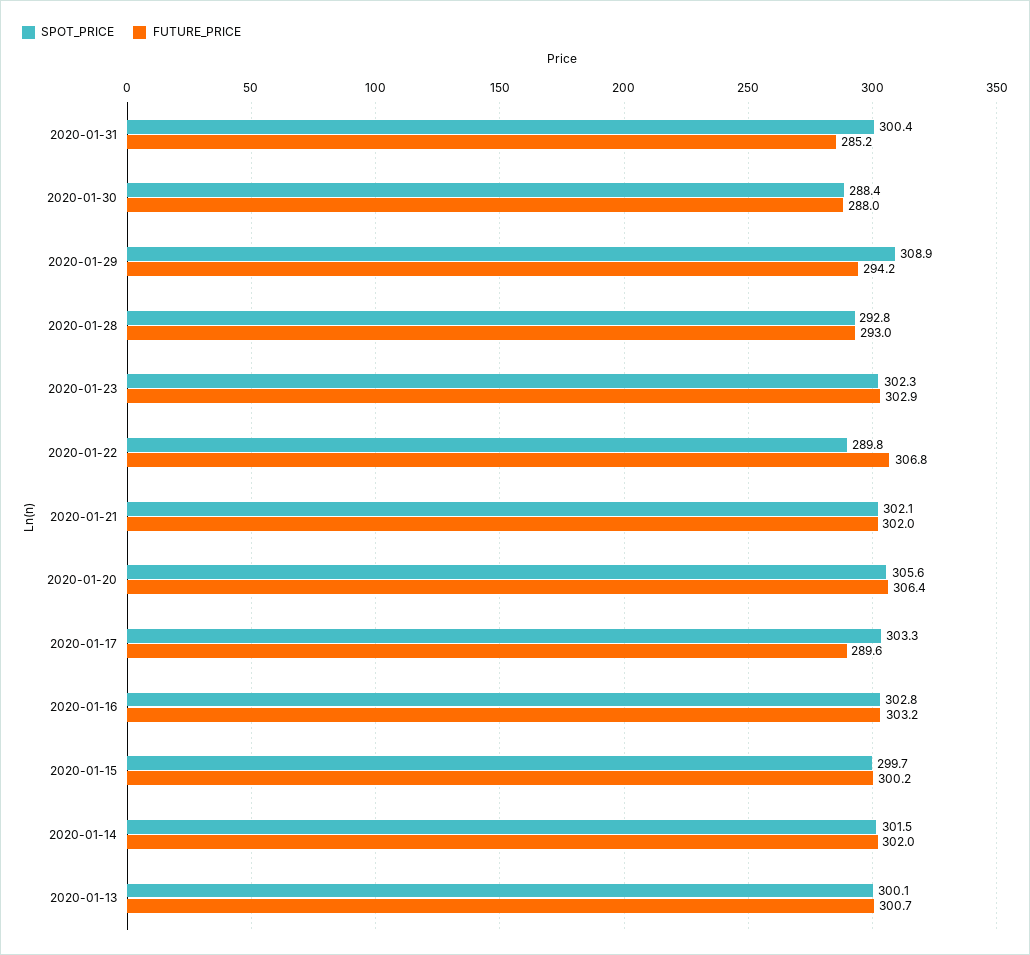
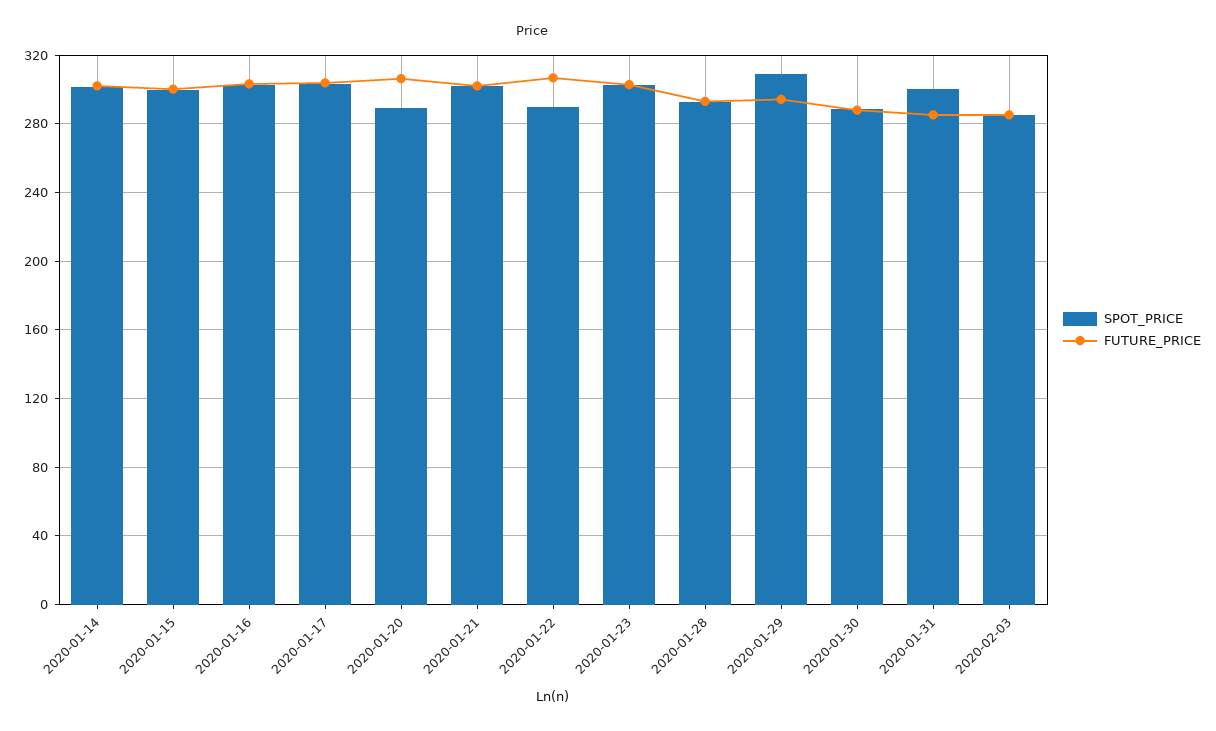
SPOT_PRICE, 2020-01-20: 305.6 -> 290
FUTURE_PRICE, 2020-01-17: 289.6 -> 305
SPOT_PRICE, 2020-01-13: 300.1 -> none
FUTURE_PRICE, 2020-01-13: 300.7 -> none
SPOT_PRICE, 2020-02-03: none -> 285
FUTURE_PRICE, 2020-02-03: none -> 285

